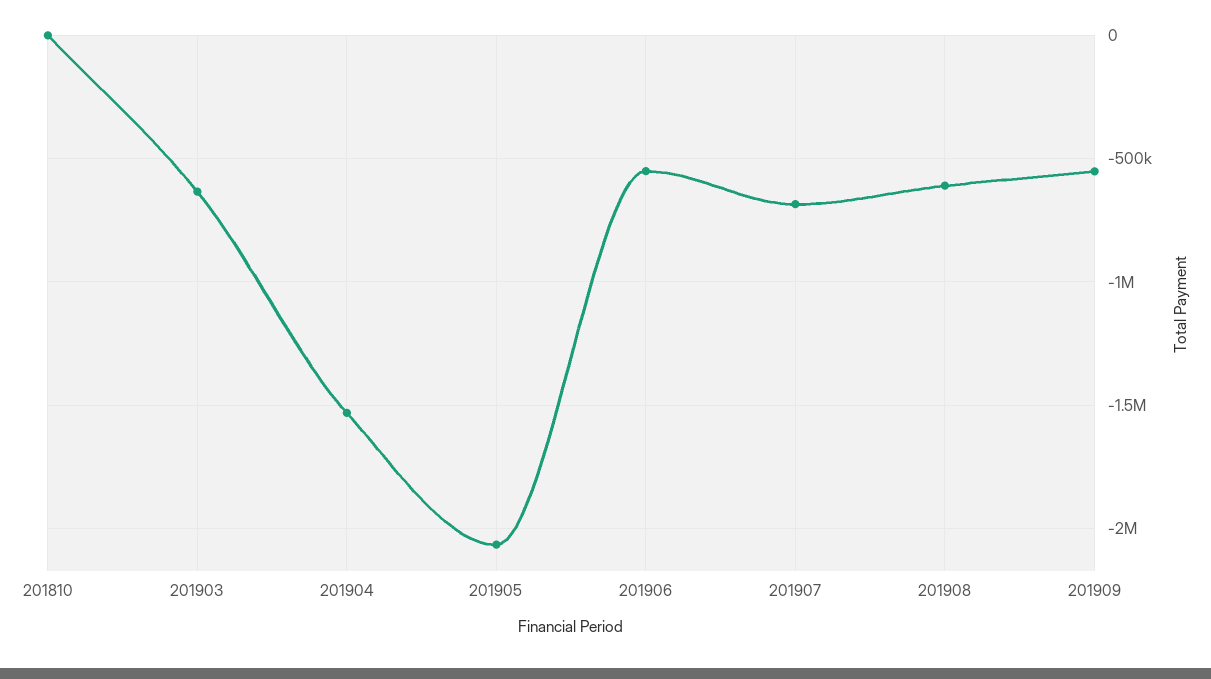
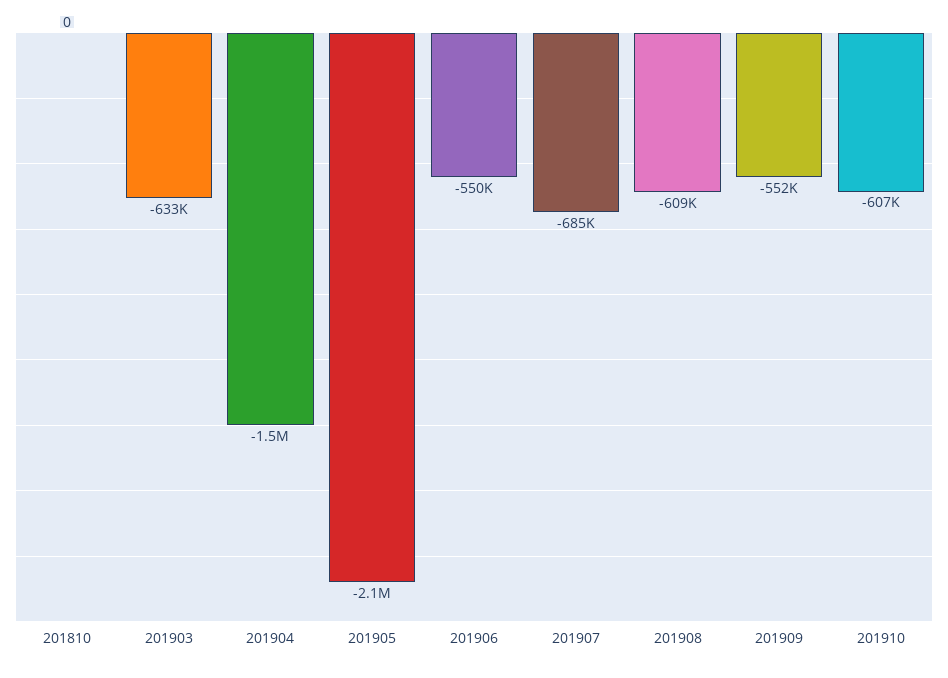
201910: none -> -607000

